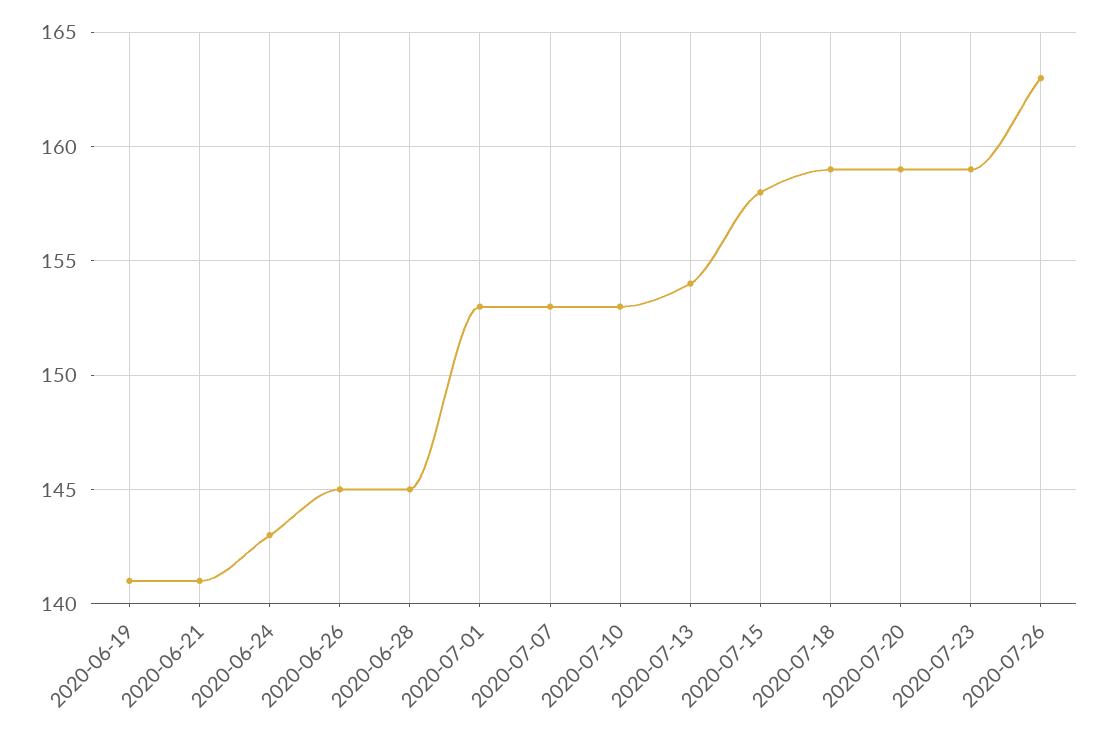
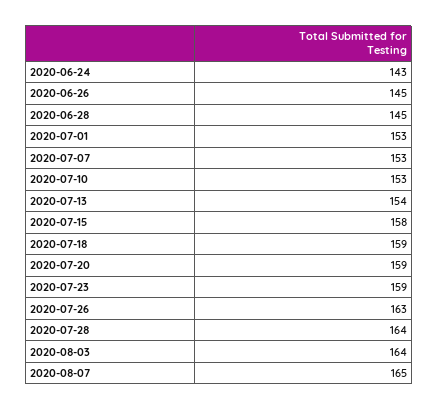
2020-06-19: 141 -> none
2020-06-21: 141 -> none
2020-07-28: none -> 164
2020-08-03: none -> 164
2020-08-07: none -> 165

